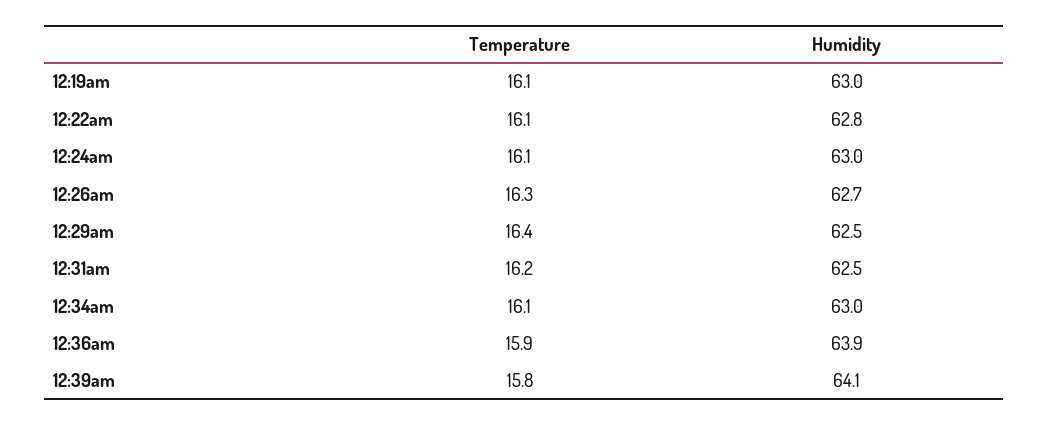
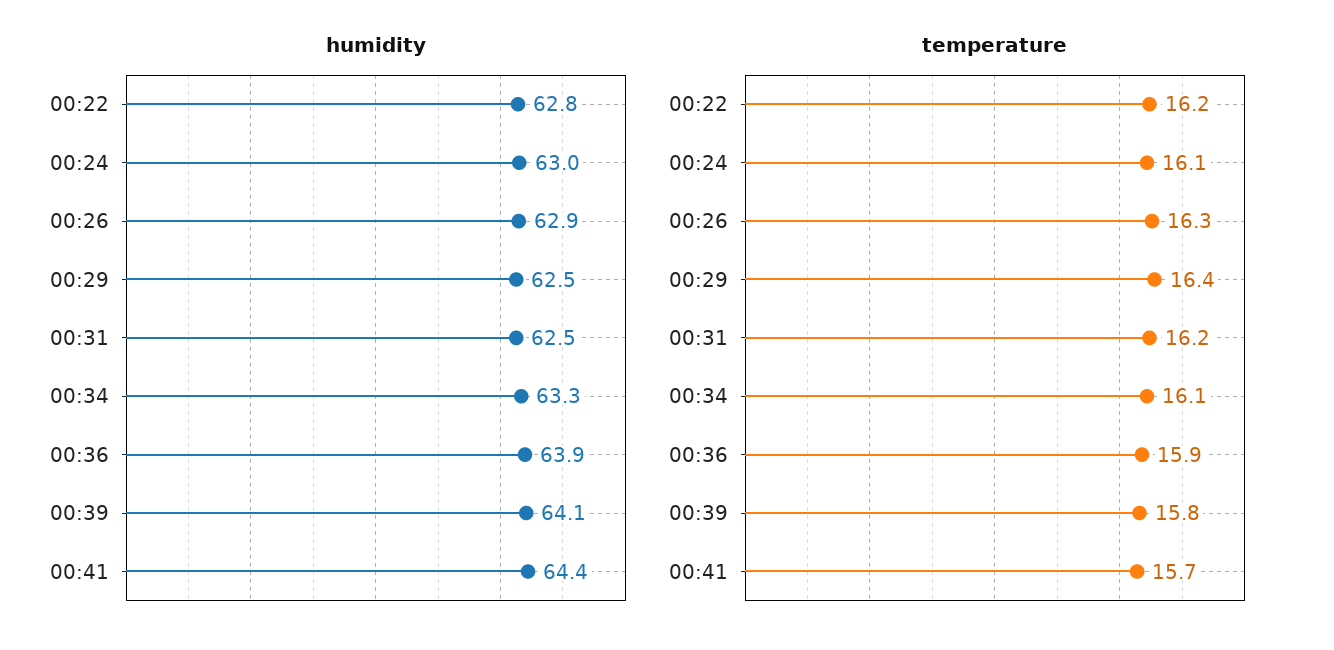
Temperature, 12:19am: 16.1 -> none
Humidity, 12:19am: 63 -> none
Temperature, 12:22am: 16.1 -> 16.2
Humidity, 12:26am: 62.7 -> 62.9
Humidity, 12:34am: 63 -> 63.3
Humidity, 00:41: none -> 64.4
Temperature, 00:41: none -> 15.7

